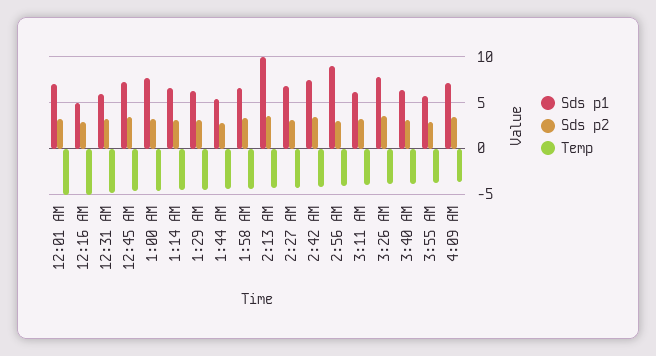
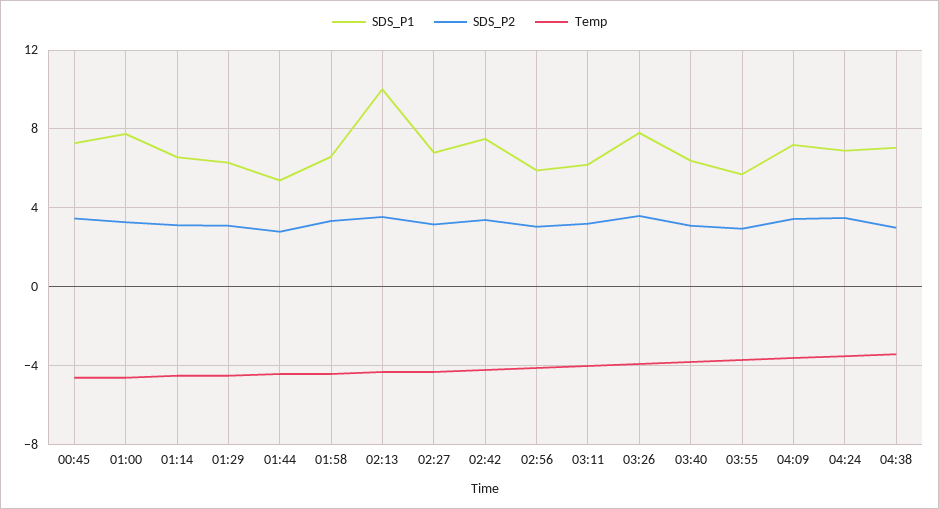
Sds p1, 12:01 AM: 7 -> none
Sds p2, 12:01 AM: 3 -> none
Temp, 12:01 AM: -5 -> none
Sds p1, 12:16 AM: 5 -> none
Sds p2, 12:16 AM: 3 -> none
Temp, 12:16 AM: -5 -> none
Sds p1, 12:31 AM: 6 -> none
Sds p2, 12:31 AM: 3 -> none
Temp, 12:31 AM: -5 -> none
Sds p1, 2:56 AM: 9 -> 6
Sds p1, 04:24: none -> 7
Sds p2, 04:24: none -> 3.5
Temp, 04:24: none -> -3.5
Sds p1, 04:38: none -> 7
Sds p2, 04:38: none -> 3
Temp, 04:38: none -> -3.5

